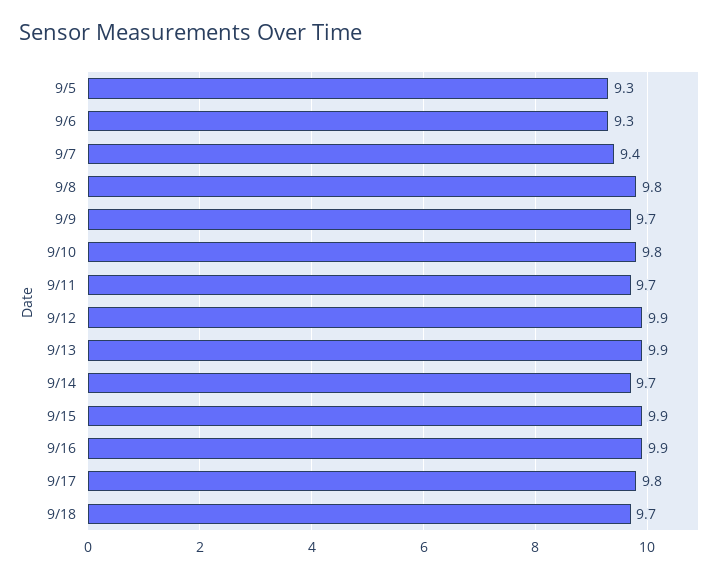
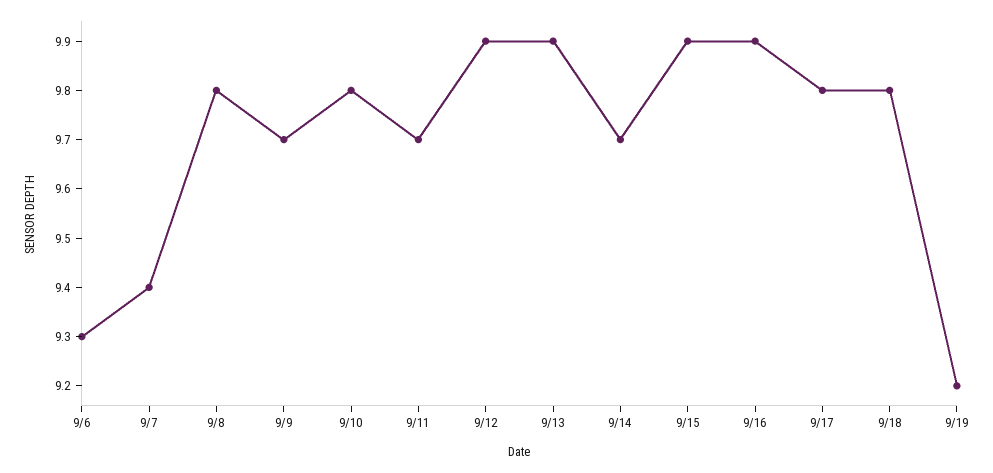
9/5: 9.3 -> none
9/18: 9.7 -> 9.8
9/19: none -> 9.2

